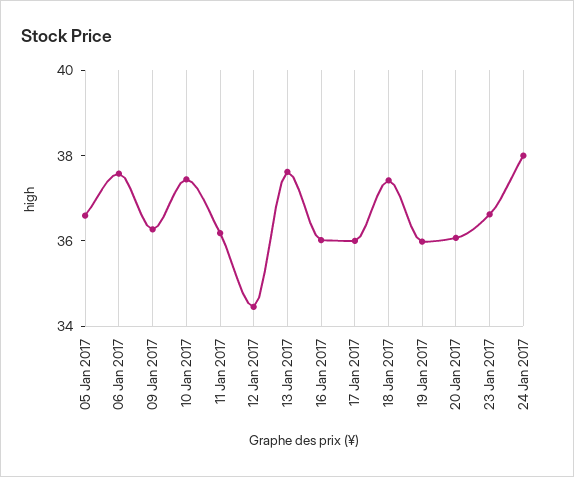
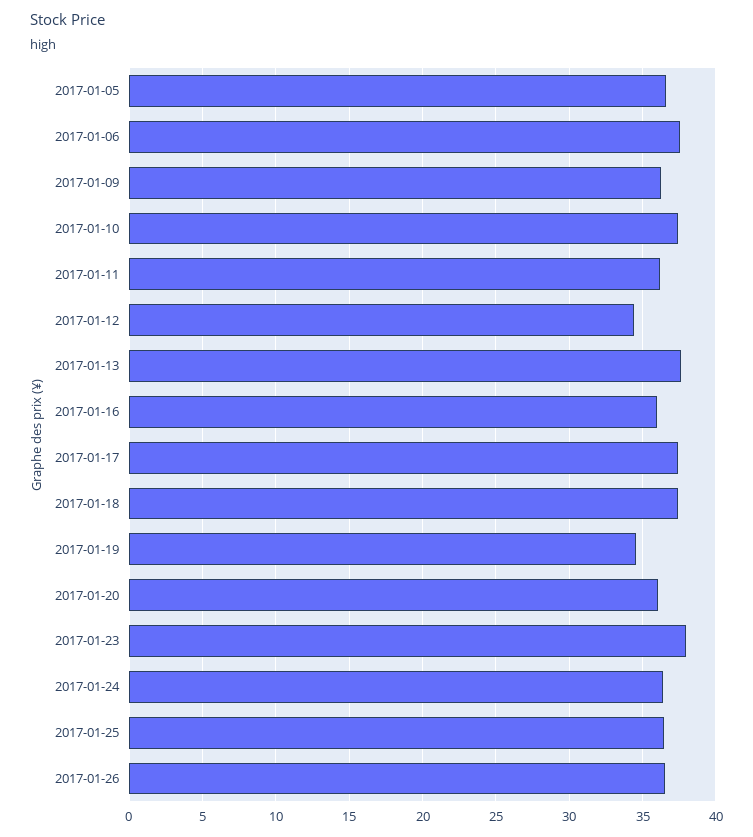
17 Jan 2017: 36 -> 37.5
19 Jan 2017: 36 -> 34.5
23 Jan 2017: 36.5 -> 38
24 Jan 2017: 38 -> 36.5
2017-01-25: none -> 36.5
2017-01-26: none -> 36.5

